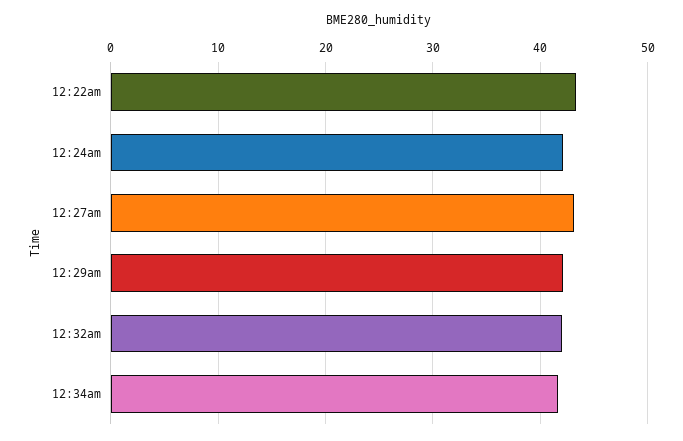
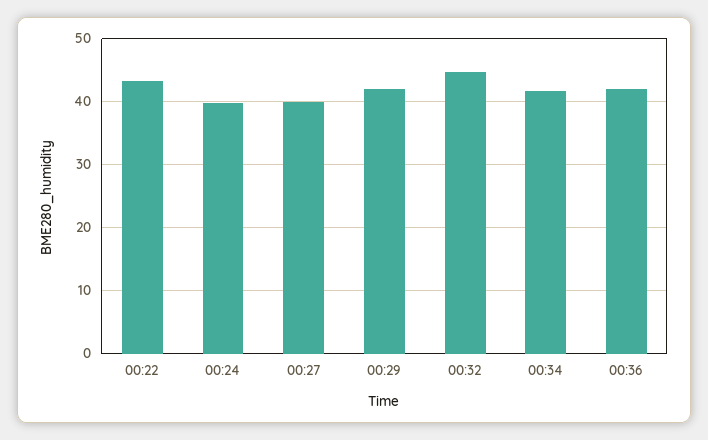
12:24am: 42 -> 40
12:27am: 43 -> 40
12:32am: 42 -> 45
00:36: none -> 42

